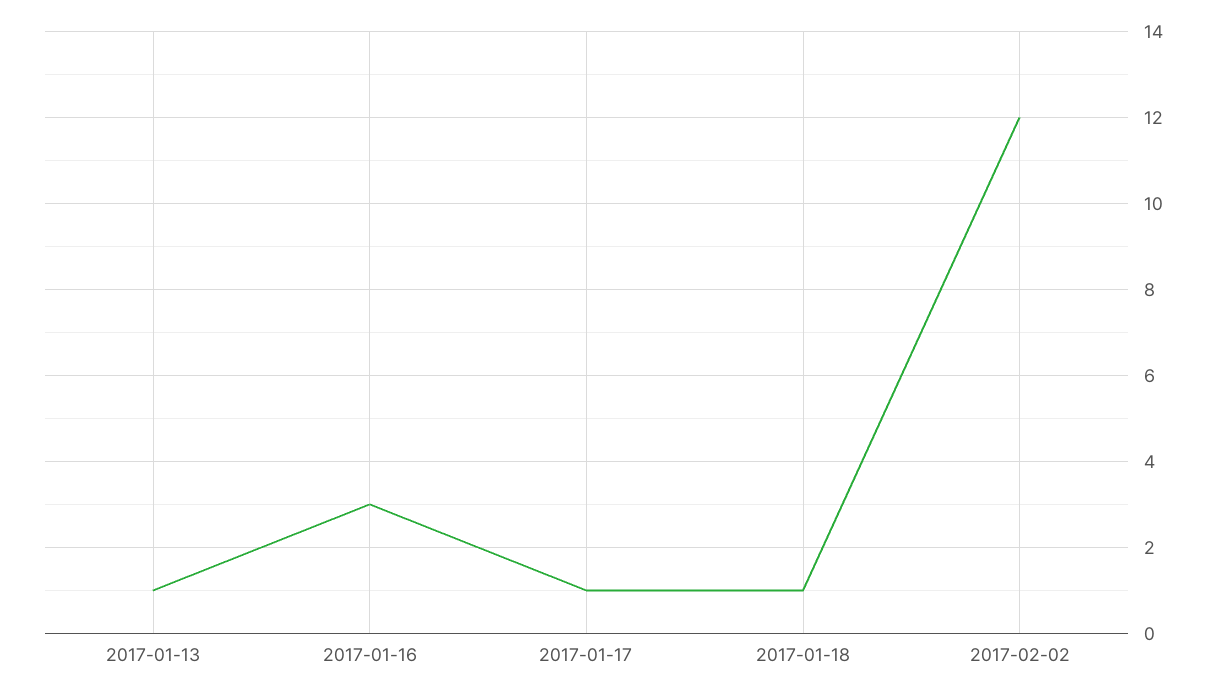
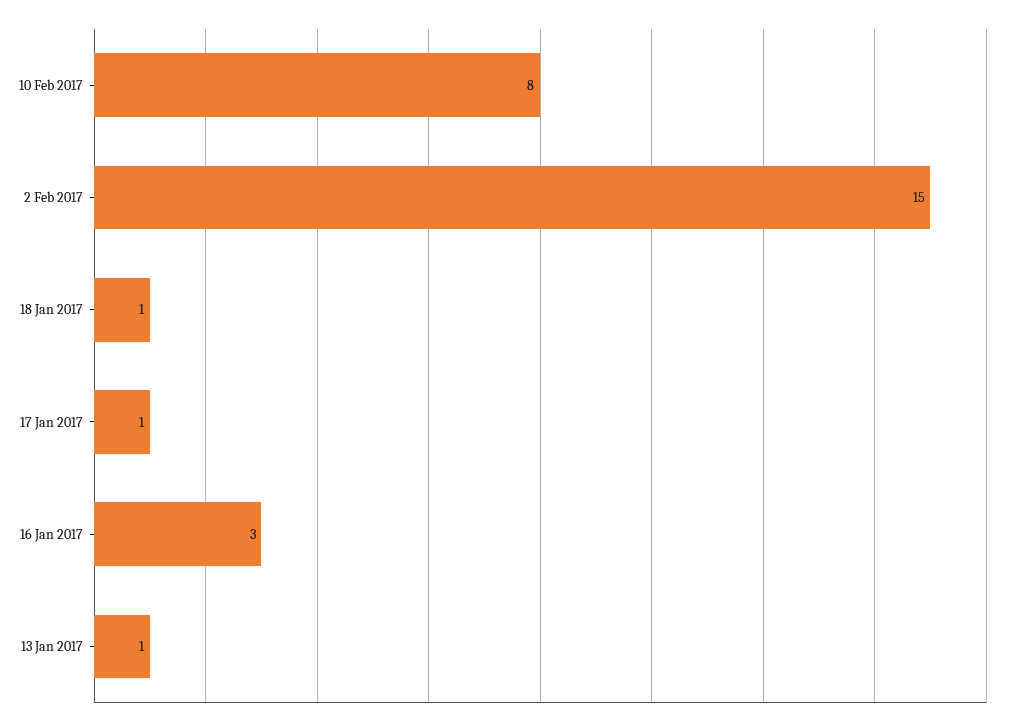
2017-02-02: 12 -> 15
10 Feb 2017: none -> 8

